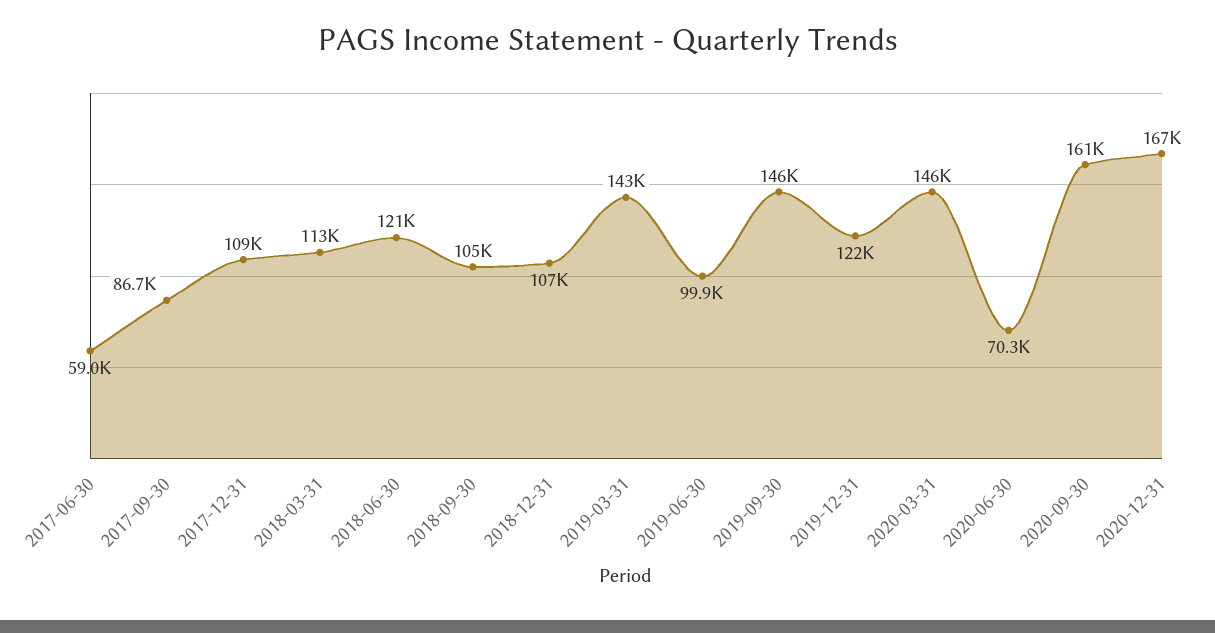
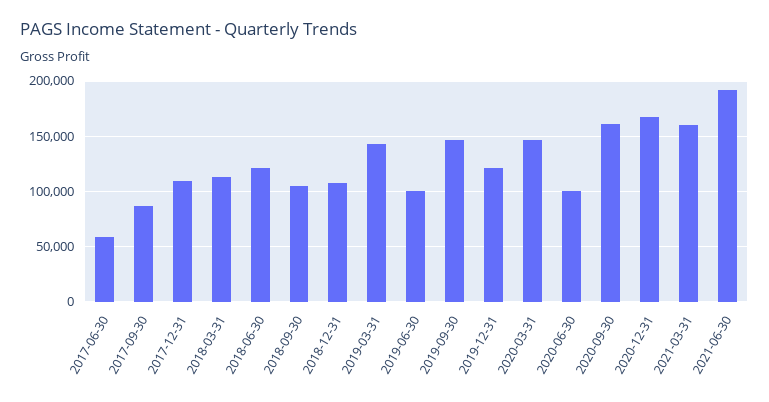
2020-06-30: 70300 -> 100000
2021-03-31: none -> 160000
2021-06-30: none -> 190000

